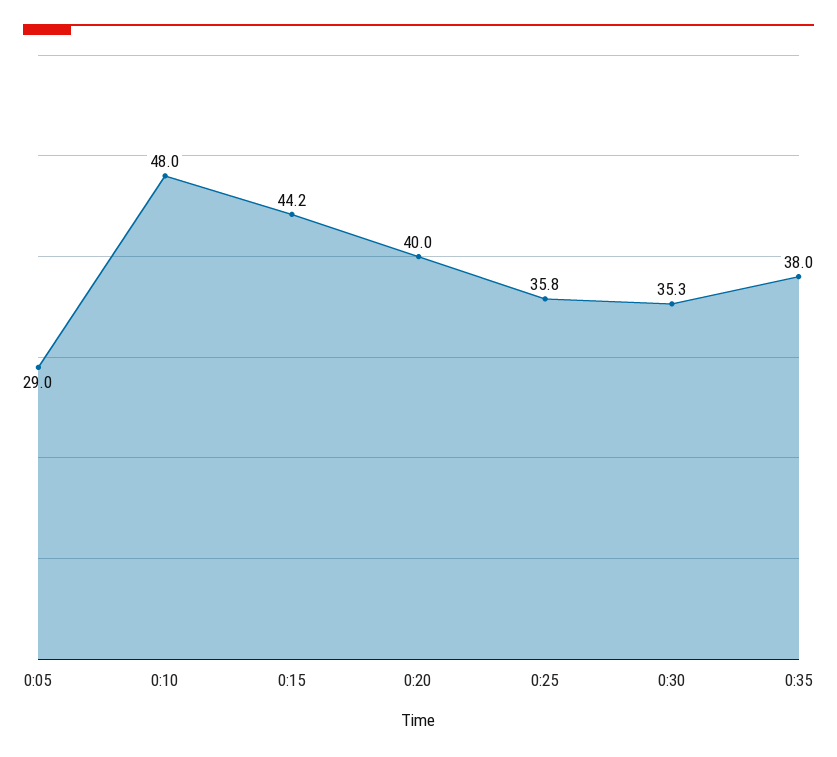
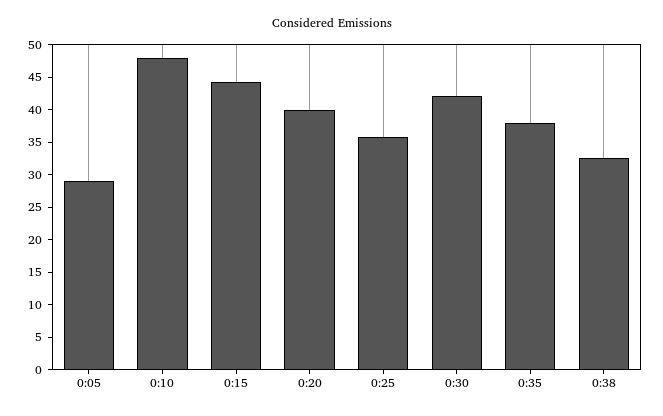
0:30: 35.3 -> 42.5
0:38: none -> 32.5

